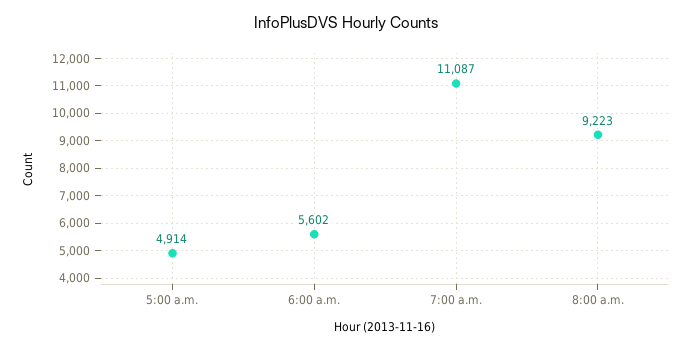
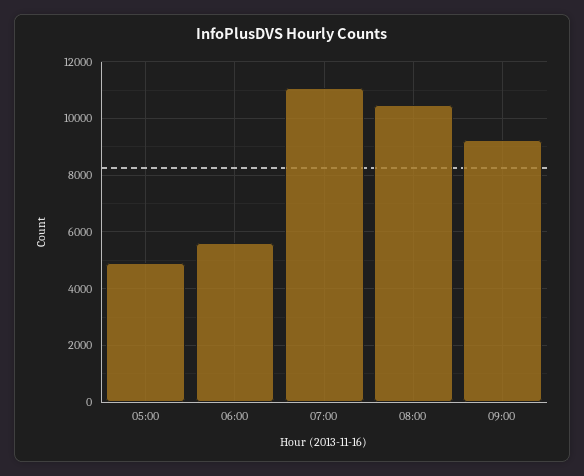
8:00 a.m.: 9223 -> 10500
09:00: none -> 9250

